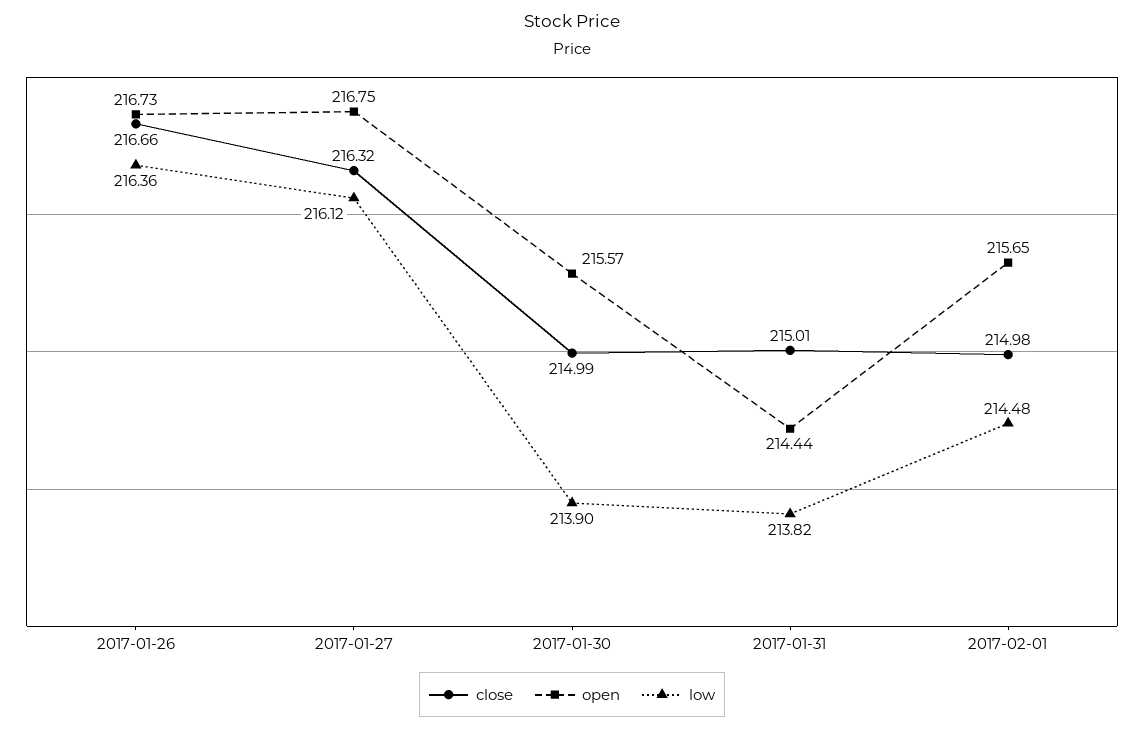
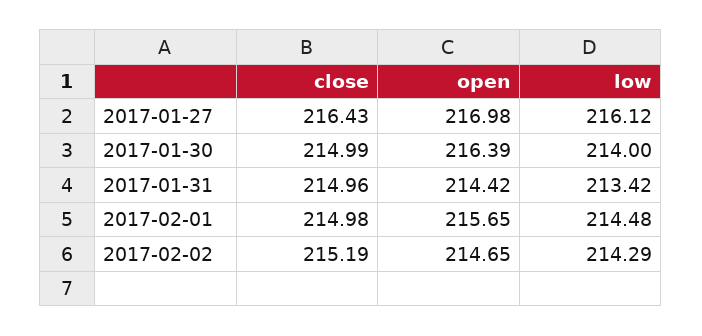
close, 2017-01-26: 216.66 -> none
open, 2017-01-26: 216.73 -> none
low, 2017-01-26: 216.36 -> none
close, 2017-01-27: 216.32 -> 216.43
open, 2017-01-27: 216.75 -> 216.98
open, 2017-01-30: 215.57 -> 216.39
low, 2017-01-30: 213.9 -> 214
close, 2017-01-31: 215.01 -> 214.96
open, 2017-01-31: 214.44 -> 214.42
low, 2017-01-31: 213.82 -> 213.42
close, 2017-02-02: none -> 215.19
open, 2017-02-02: none -> 214.65
low, 2017-02-02: none -> 214.29

